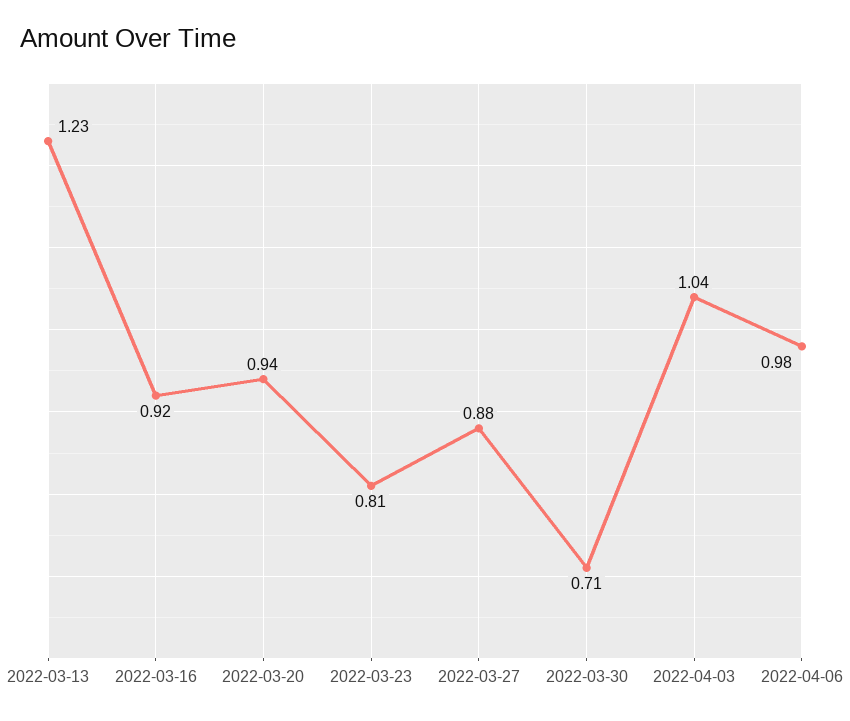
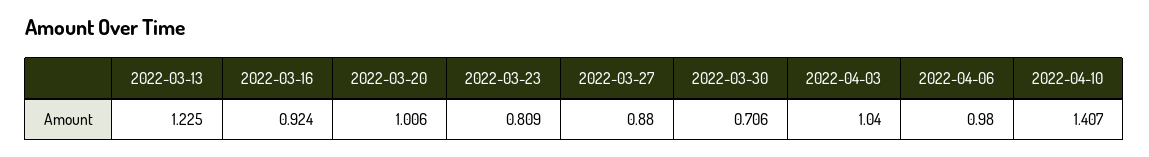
2022-03-20: 0.94 -> 1.006
2022-04-10: none -> 1.407

